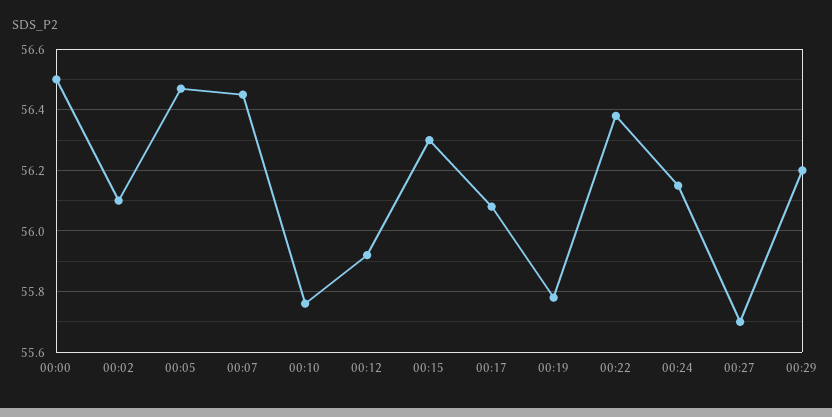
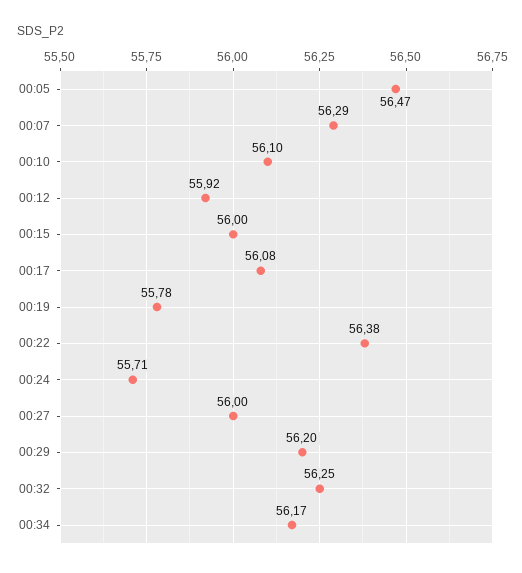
00:00: 56.5 -> none
00:02: 56.1 -> none
00:07: 56.45 -> 56.29
00:10: 55.75 -> 56.1
00:15: 56.3 -> 56
00:24: 56.15 -> 55.71
00:27: 55.7 -> 56
00:32: none -> 56.25
00:34: none -> 56.17

